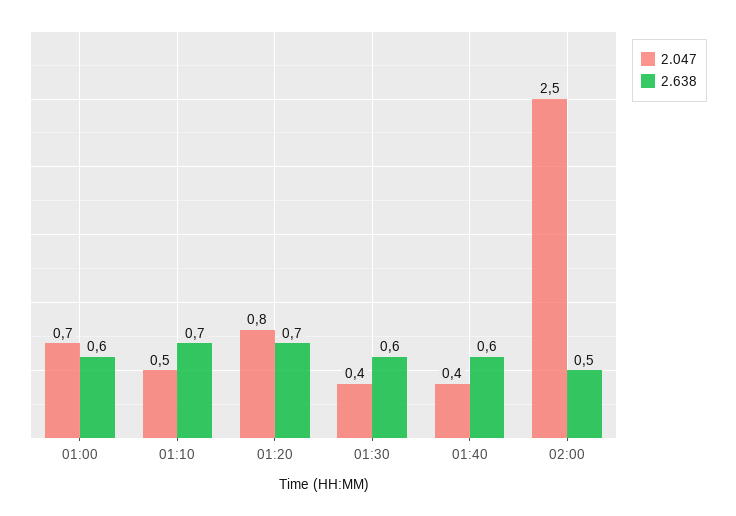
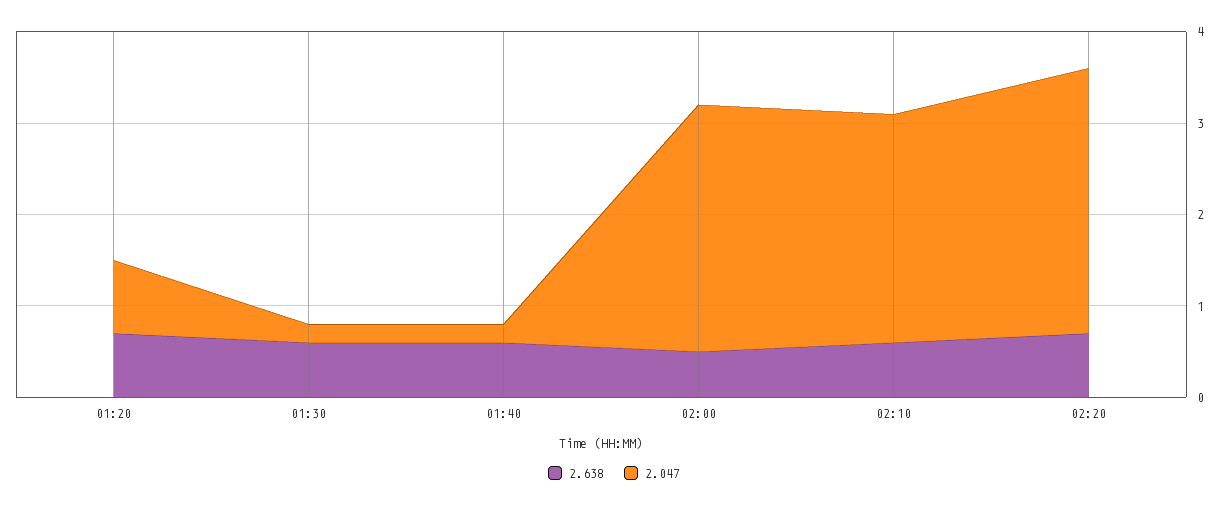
2.047, 01:00: 0.7 -> none
2.638, 01:00: 0.6 -> none
2.047, 01:10: 0.5 -> none
2.638, 01:10: 0.7 -> none
2.047, 01:30: 0.4 -> 0.2
2.047, 01:40: 0.4 -> 0.2
2.047, 02:00: 2.5 -> 2.7
2.638, 02:10: none -> 0.6
2.047, 02:10: none -> 2.5
2.638, 02:20: none -> 0.7
2.047, 02:20: none -> 2.9

